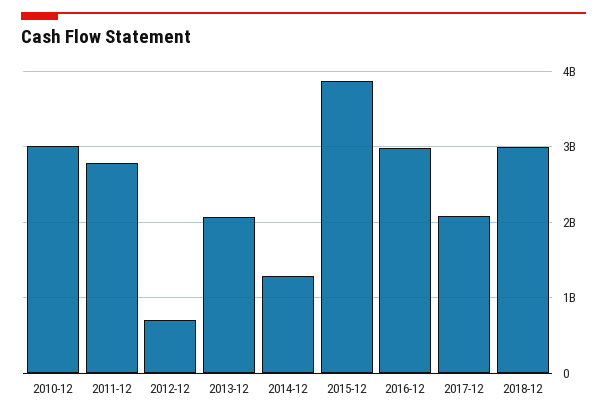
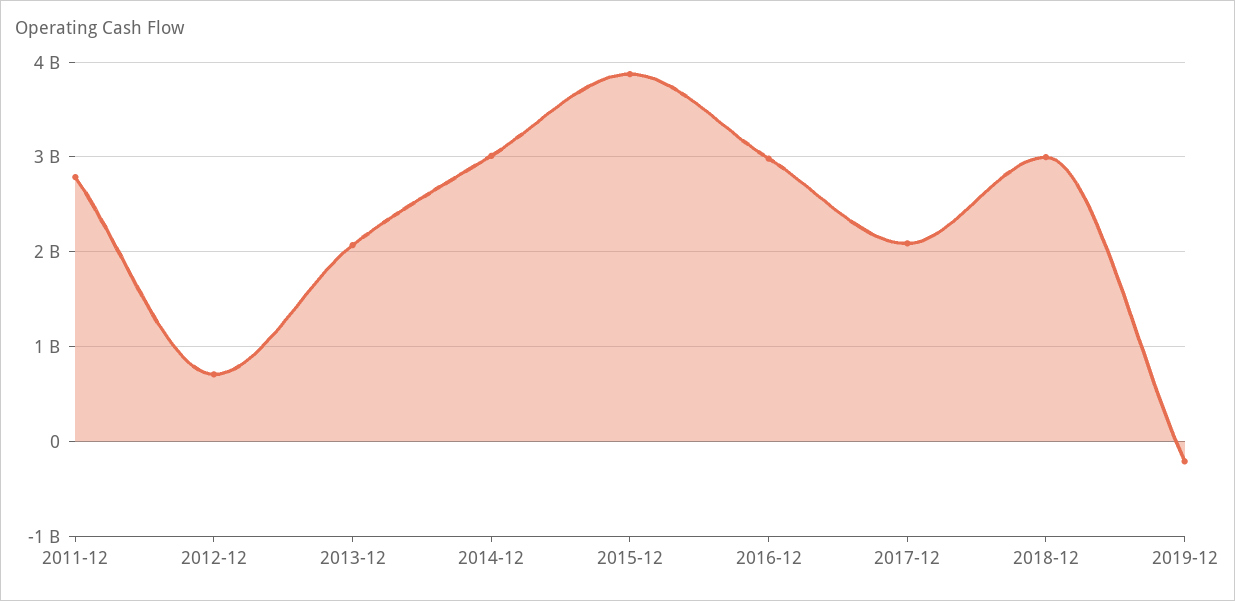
2010-12: 3000000000 -> none
2014-12: 1300000000 -> 3000000000
2019-12: none -> -200000000

